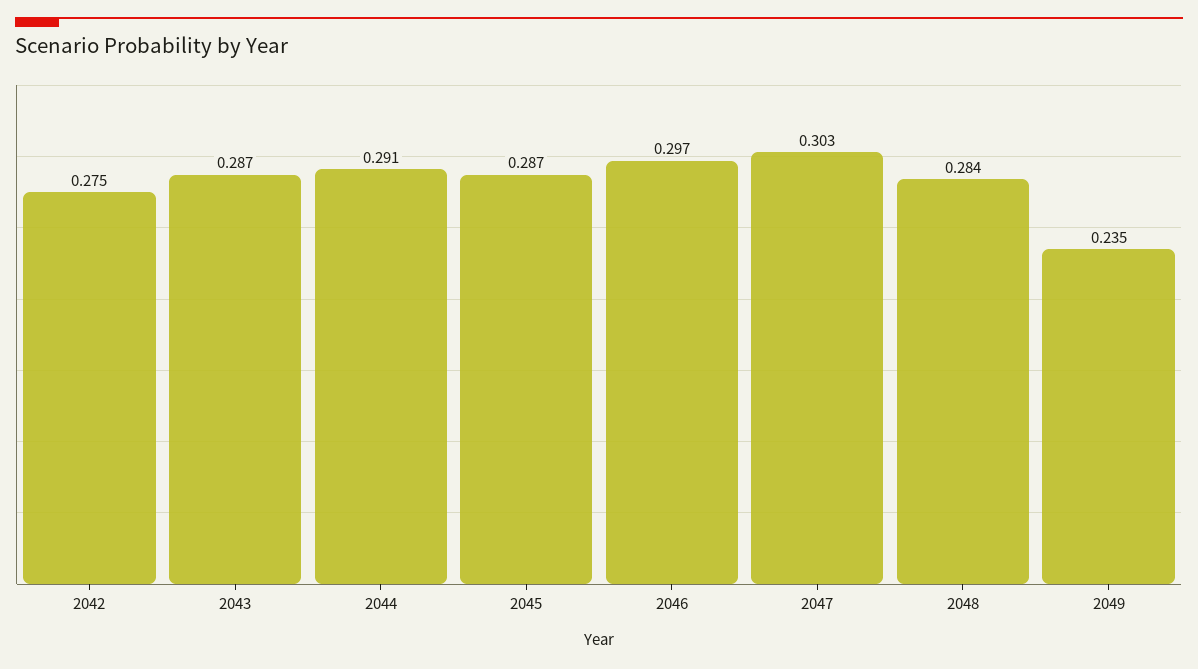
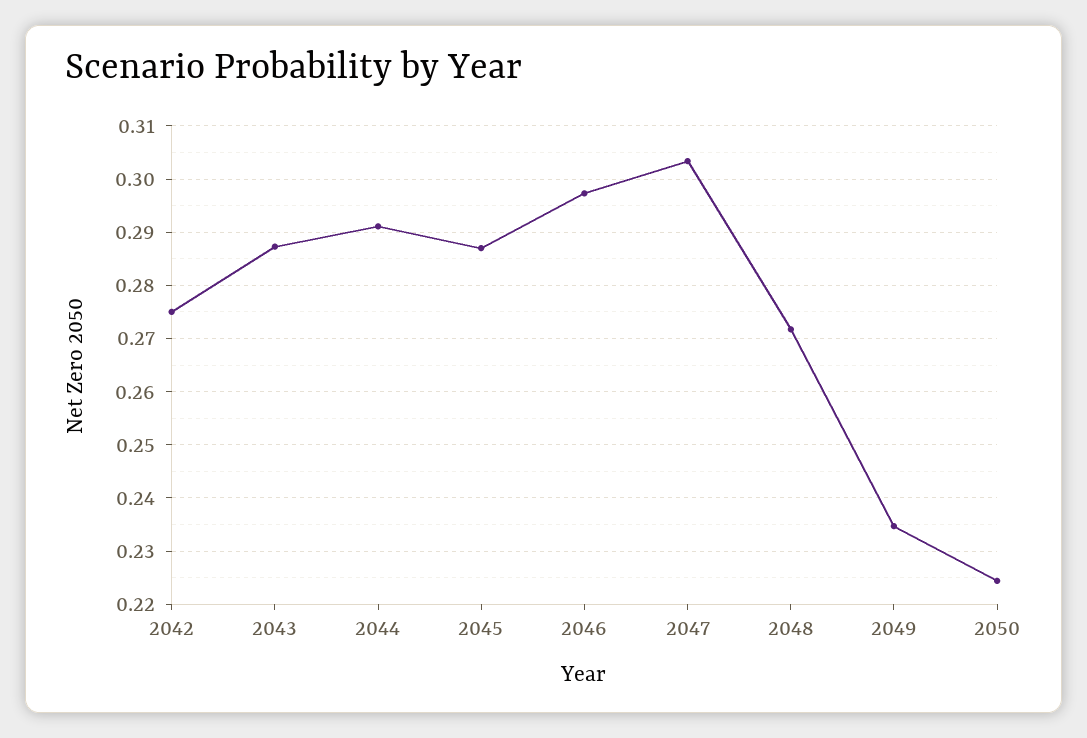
2048: 0.284 -> 0.272
2050: none -> 0.224

